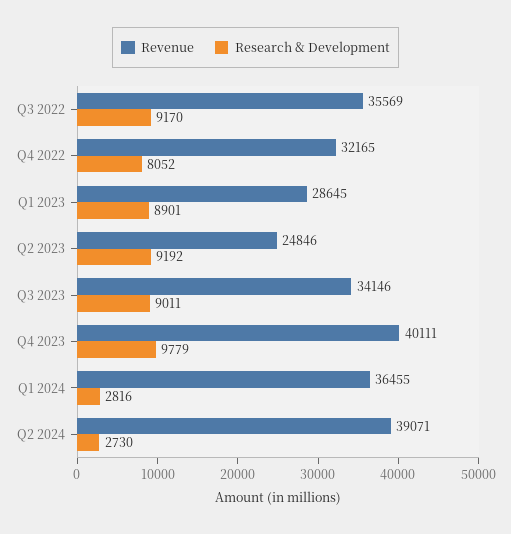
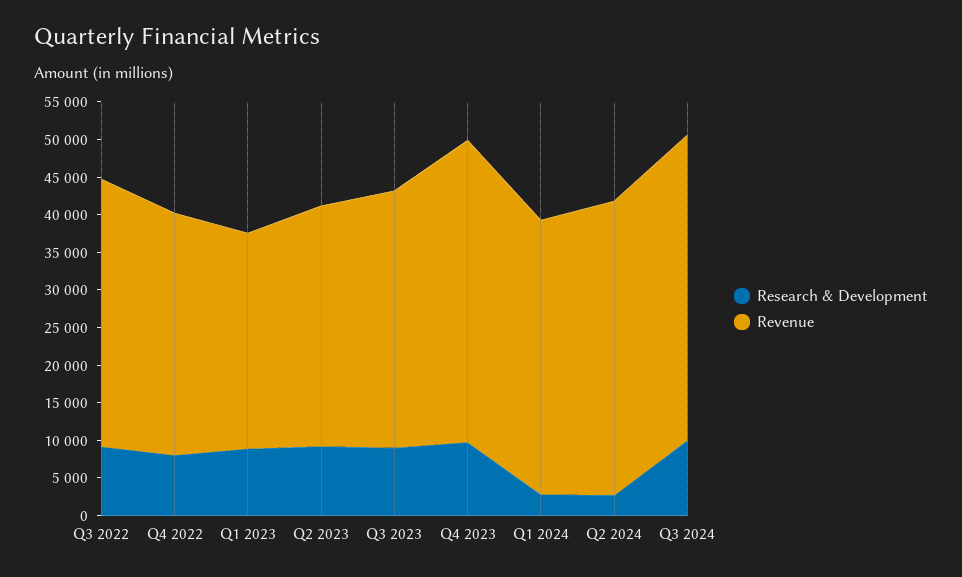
Revenue, Q2 2023: 24846 -> 32500
Research & Development, Q3 2024: none -> 10000
Revenue, Q3 2024: none -> 40000

